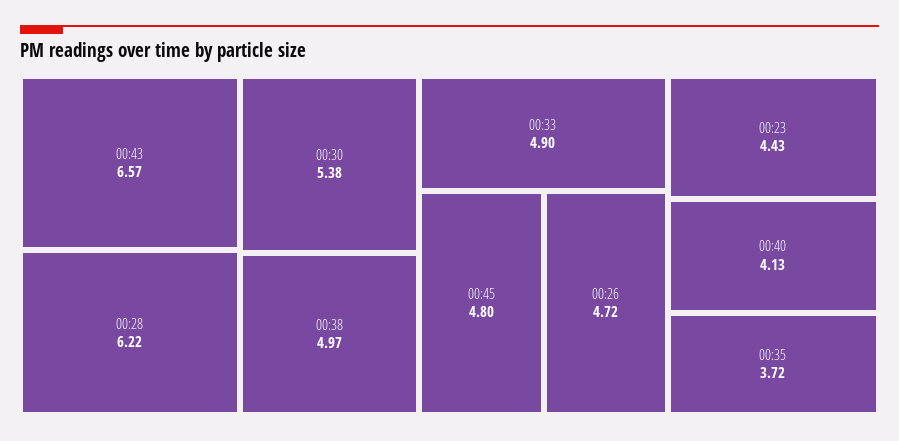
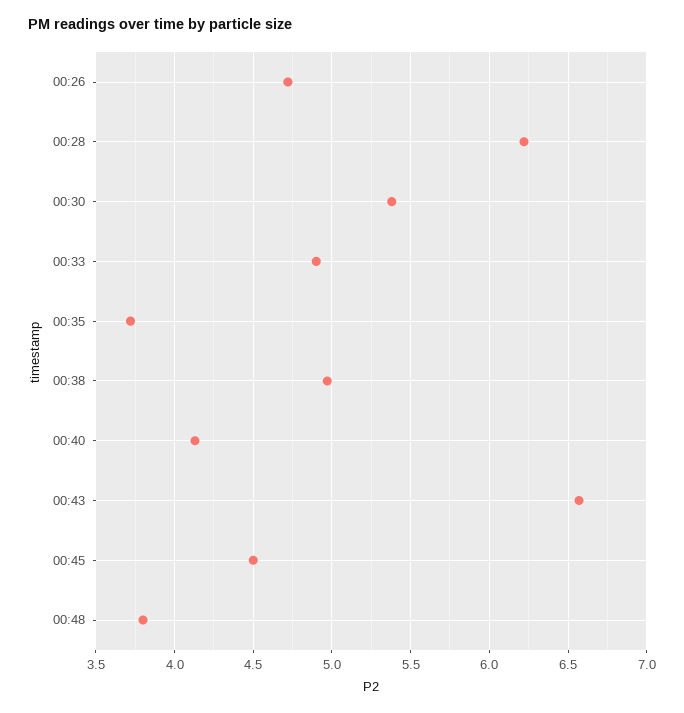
00:45: 4.8 -> 4.5
00:23: 4.43 -> none
00:48: none -> 3.8

